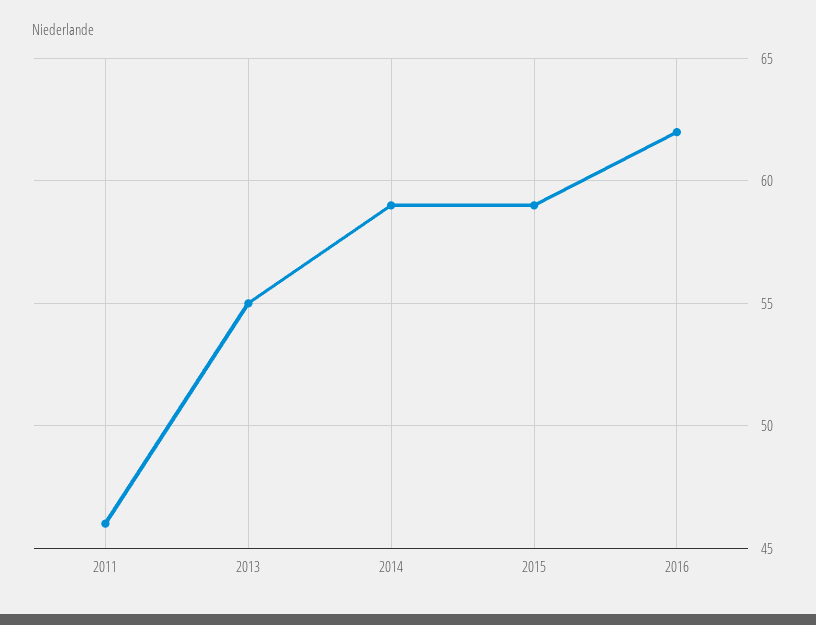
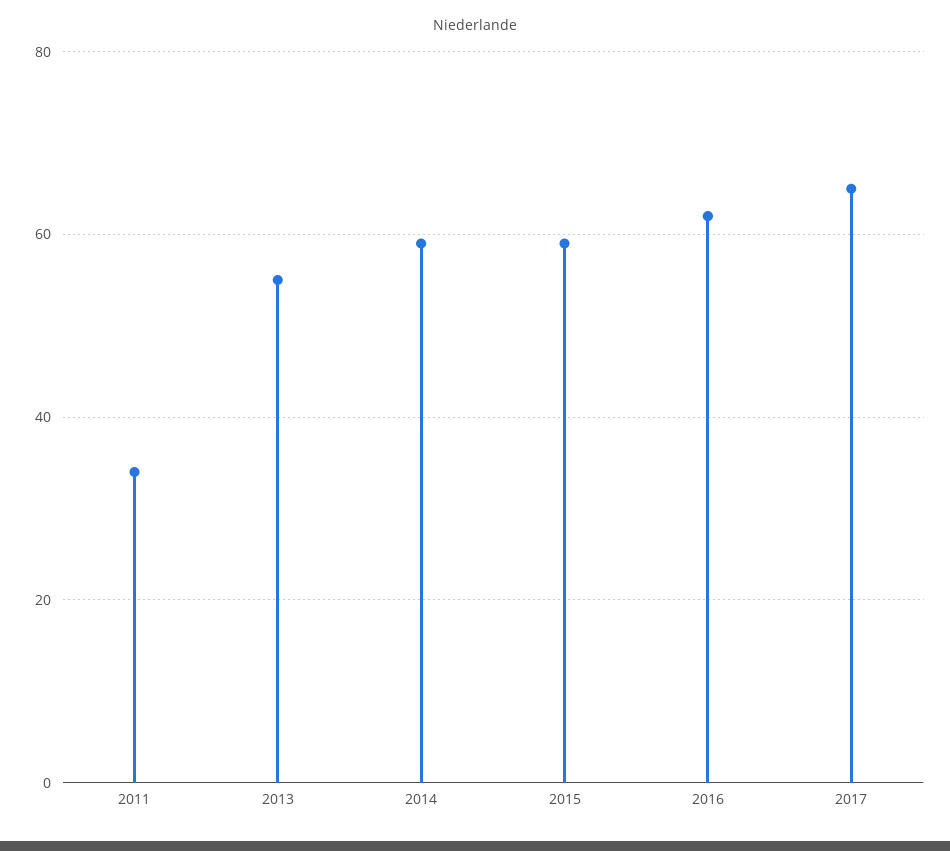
2011: 46 -> 35
2017: none -> 65

